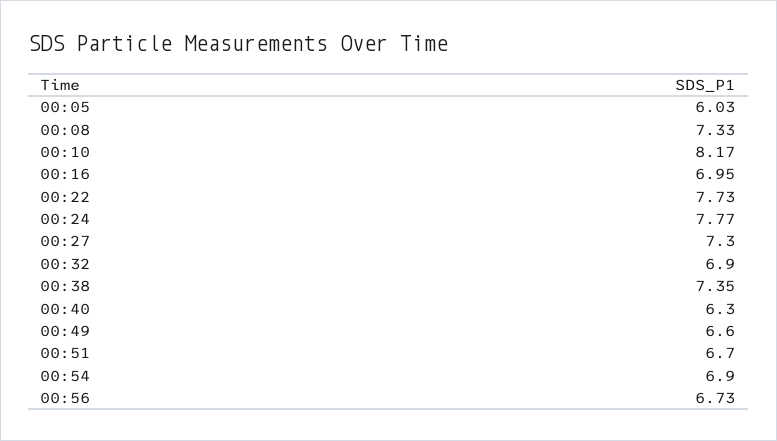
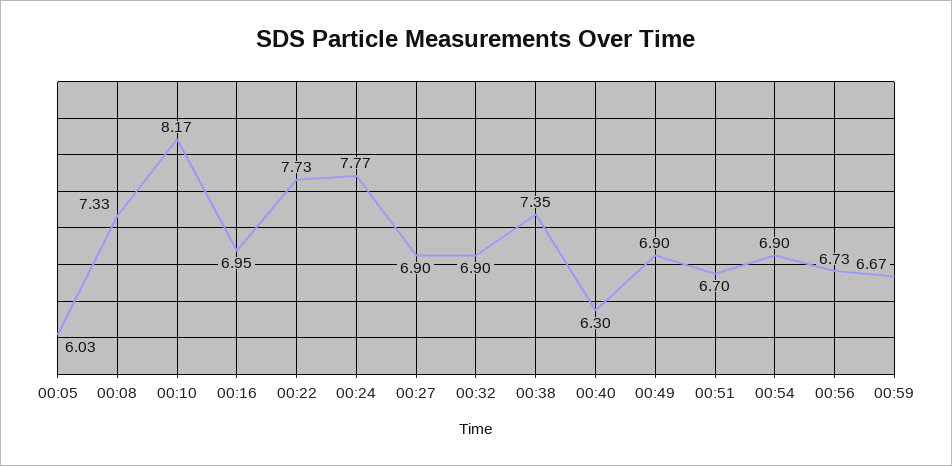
00:27: 7.3 -> 6.9
00:49: 6.6 -> 6.9
00:59: none -> 6.67

